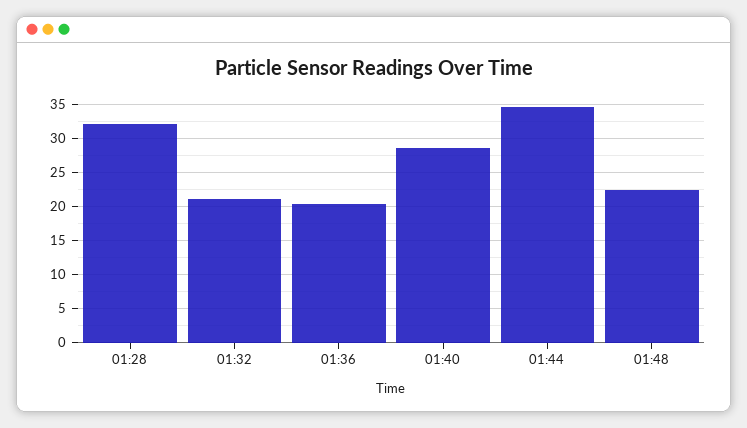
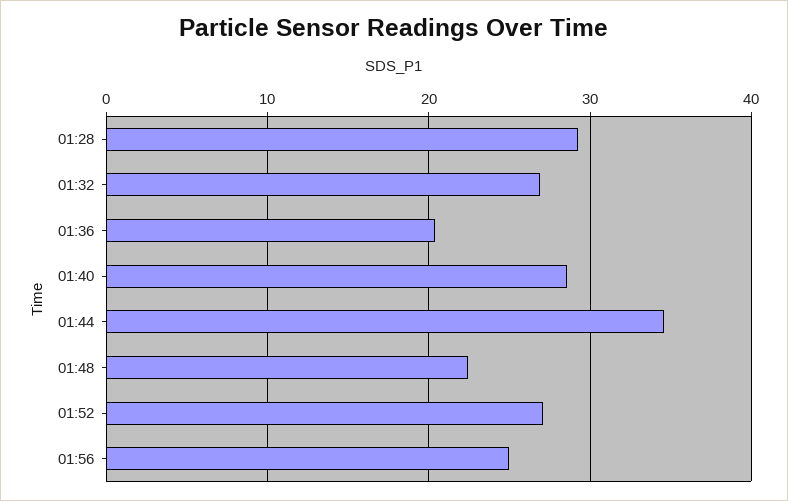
01:28: 32 -> 29
01:32: 21 -> 27
01:52: none -> 27
01:56: none -> 25

